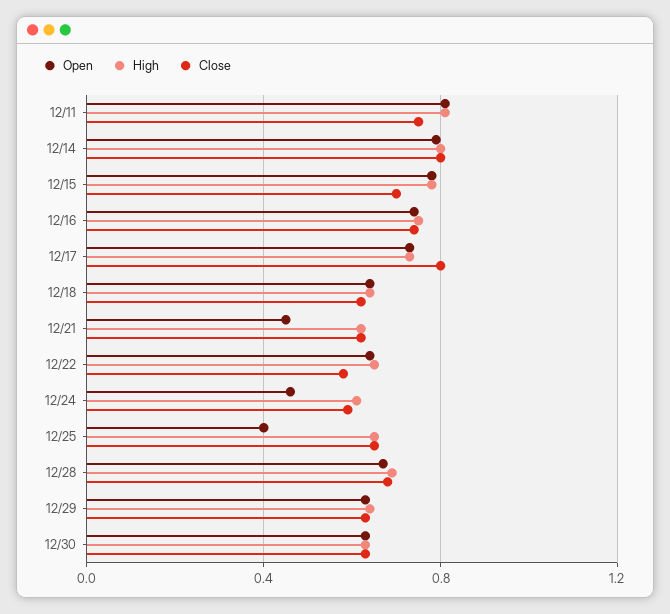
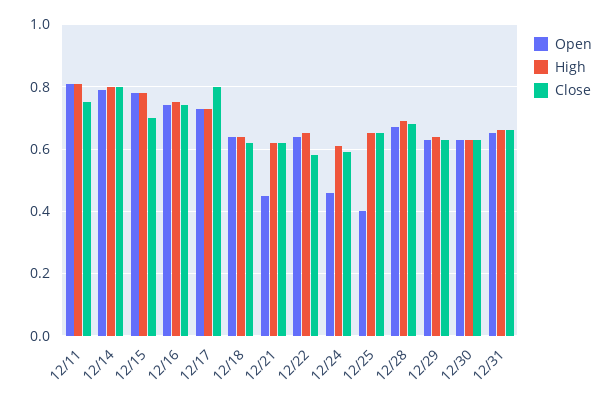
Open, 12/31: none -> 0.65
High, 12/31: none -> 0.65
Close, 12/31: none -> 0.65

